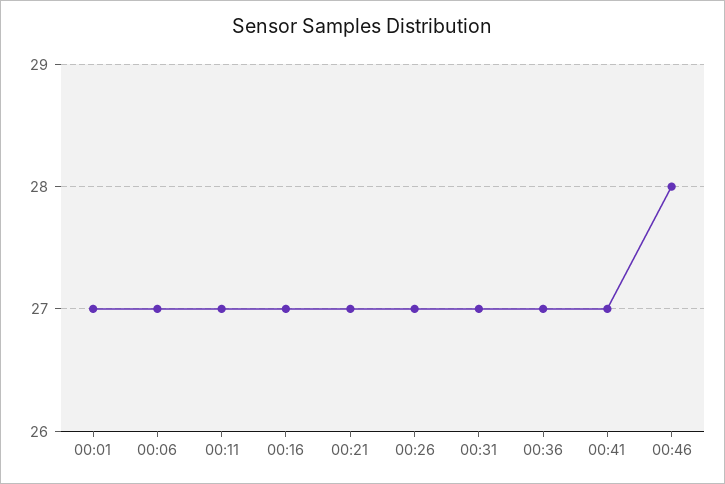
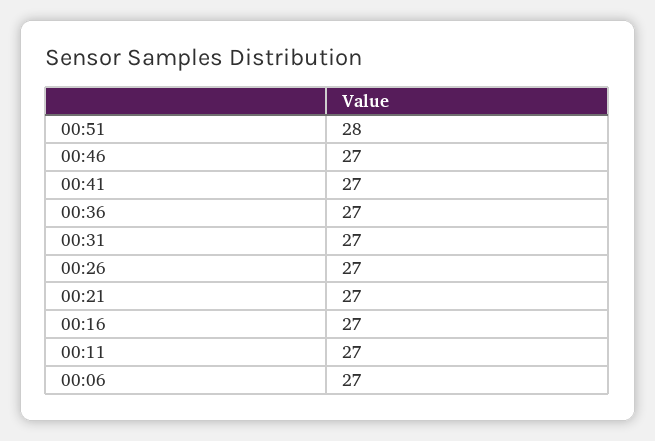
00:01: 27 -> none
00:46: 28 -> 27
00:51: none -> 28

